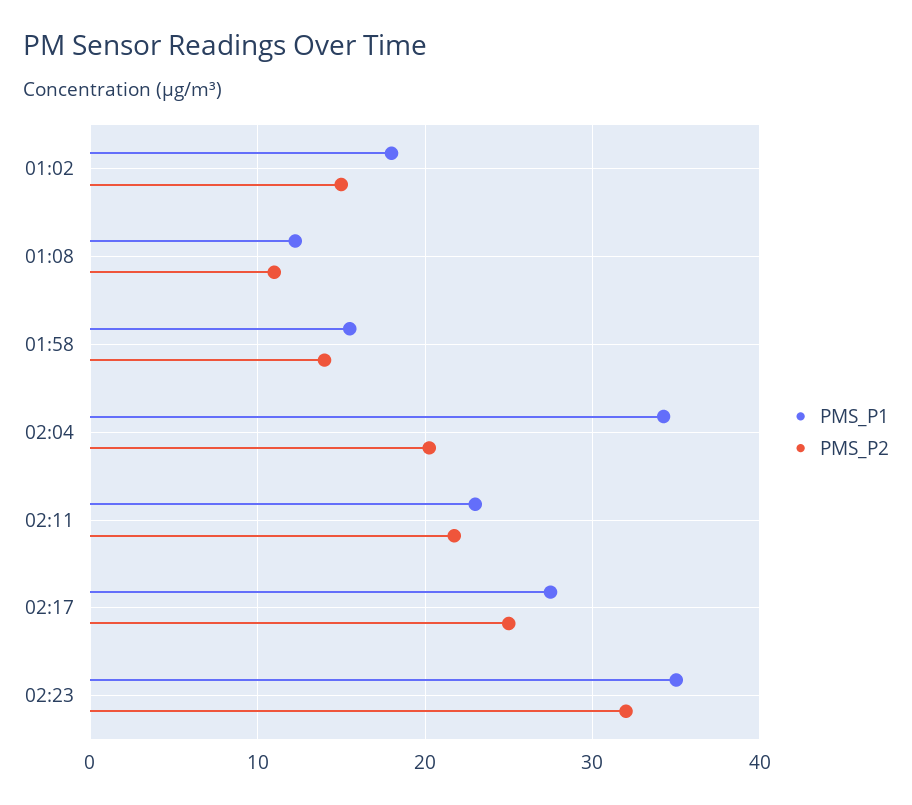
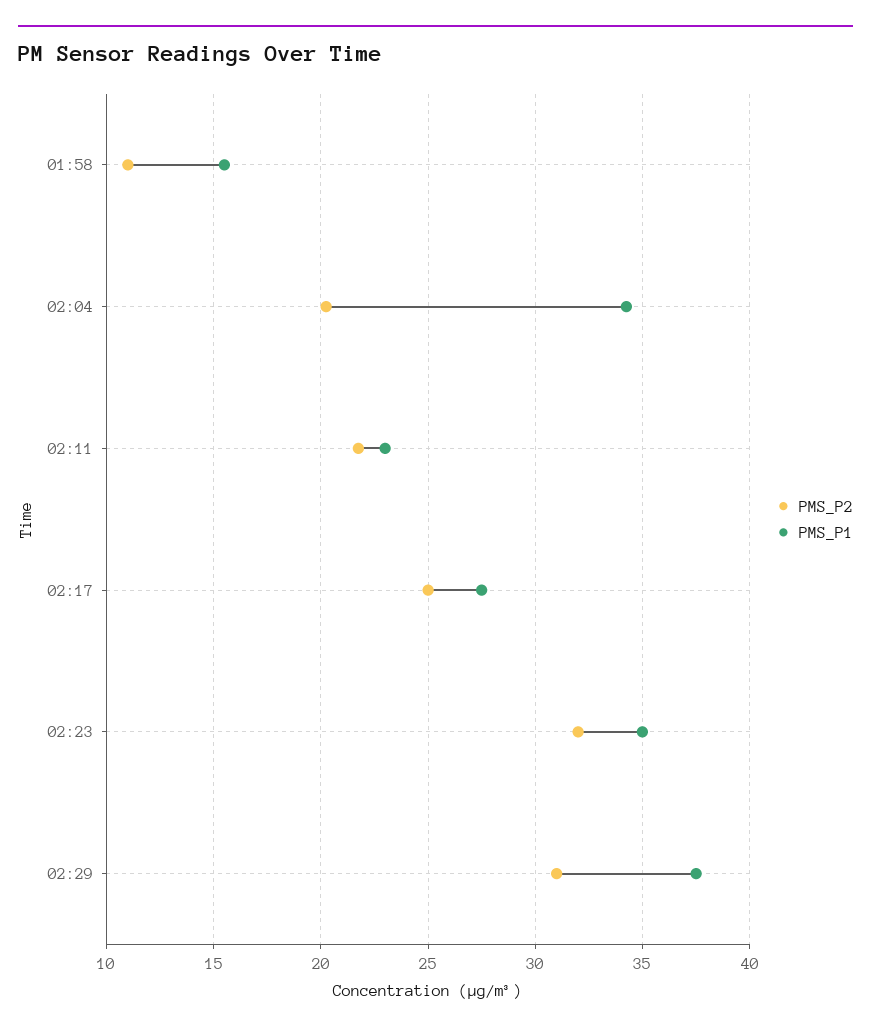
PMS_P1, 01:02: 18 -> none
PMS_P2, 01:02: 15 -> none
PMS_P1, 01:08: 12 -> none
PMS_P2, 01:08: 11 -> none
PMS_P2, 01:58: 14 -> 11
PMS_P2, 02:29: none -> 31
PMS_P1, 02:29: none -> 37.5

